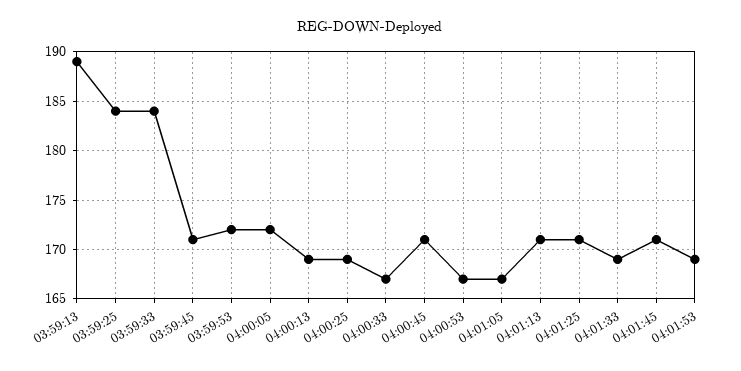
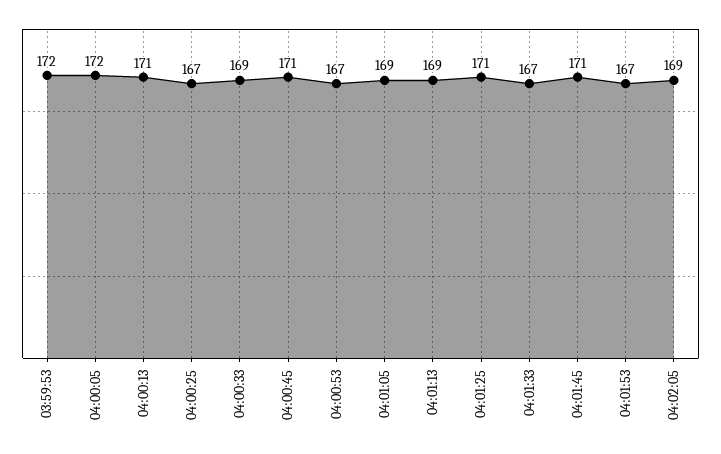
03:59:13: 189 -> none
03:59:25: 184 -> none
03:59:33: 184 -> none
03:59:45: 171 -> none
04:00:13: 169 -> 171
04:00:25: 169 -> 167
04:00:33: 167 -> 169
04:01:05: 167 -> 169
04:01:13: 171 -> 169
04:01:33: 169 -> 167
04:01:53: 169 -> 167
04:02:05: none -> 169

